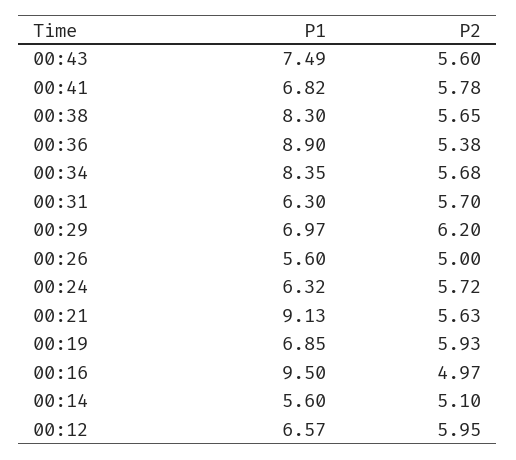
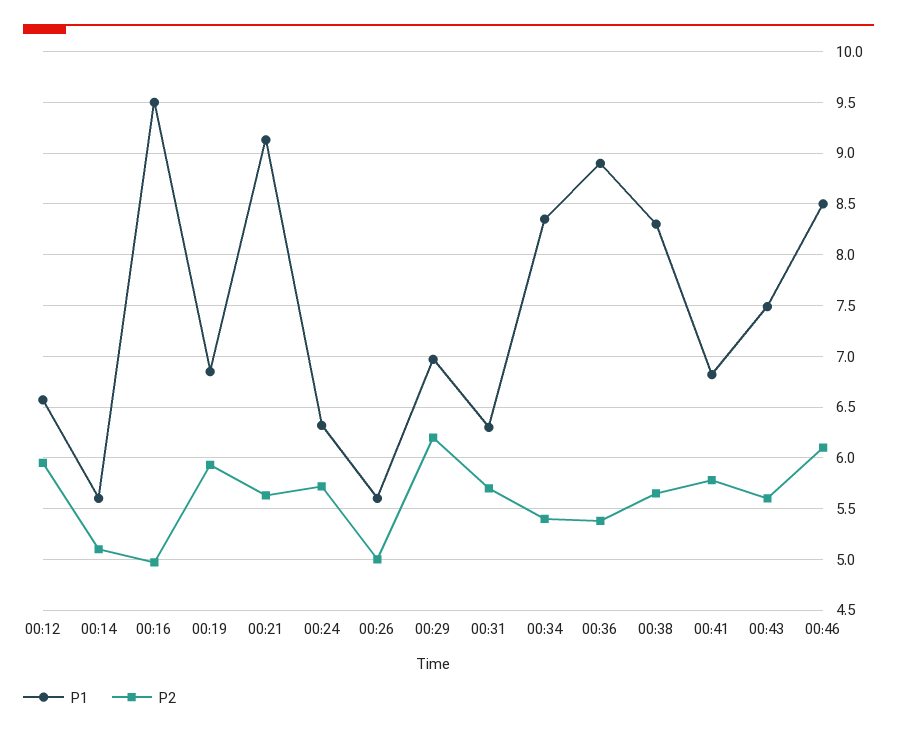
P2, 00:34: 5.68 -> 5.4
P1, 00:46: none -> 8.5
P2, 00:46: none -> 6.1

